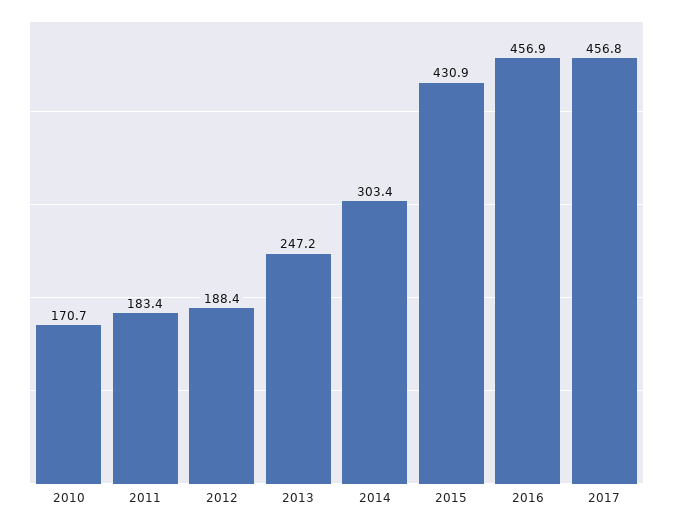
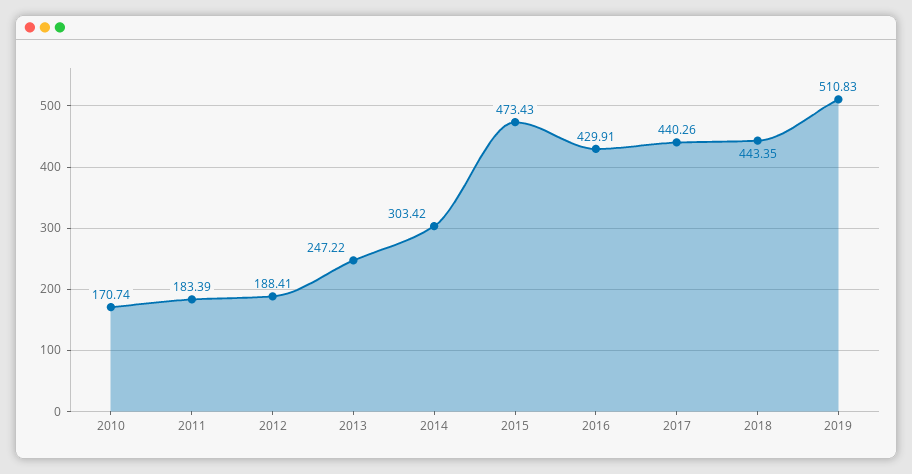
2015: 430.9 -> 473.43
2016: 456.9 -> 429.91
2017: 456.8 -> 440.26
2018: none -> 443.35
2019: none -> 510.83

